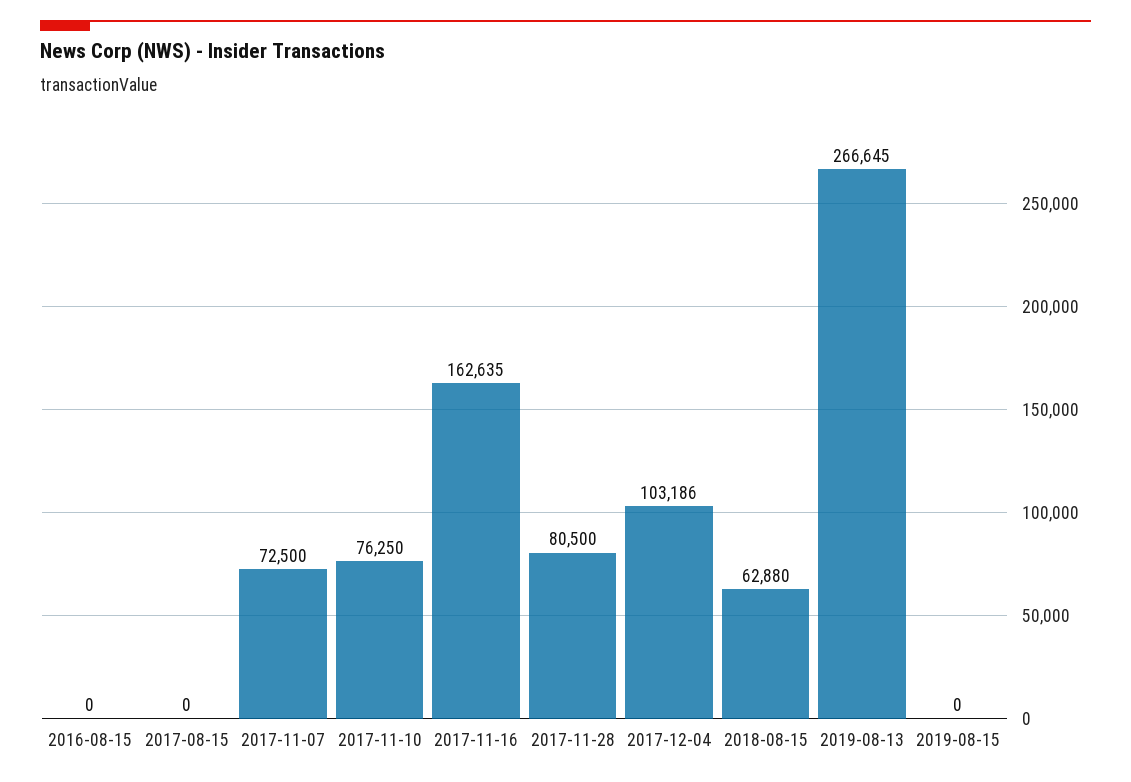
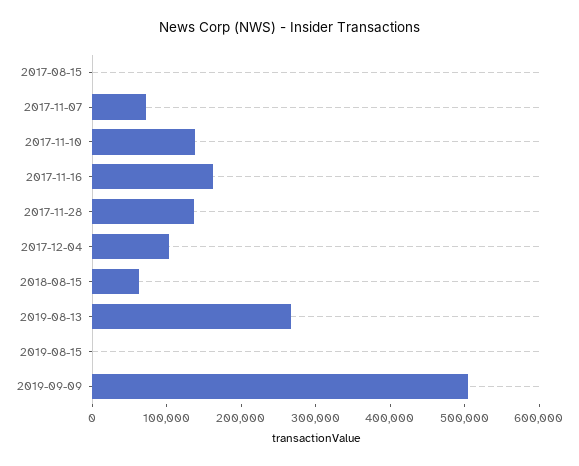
2016-08-15: 0 -> none
2017-11-10: 76250 -> 140000
2017-11-28: 80500 -> 140000
2019-09-09: none -> 500000

